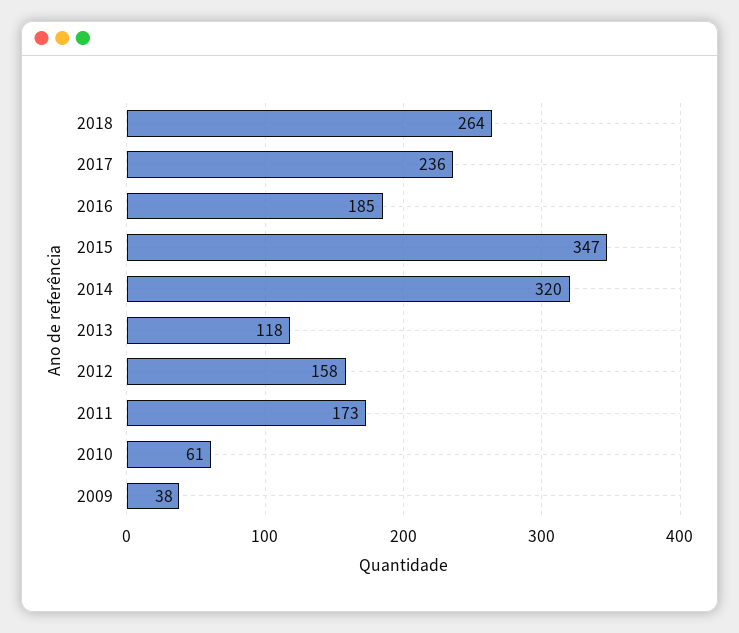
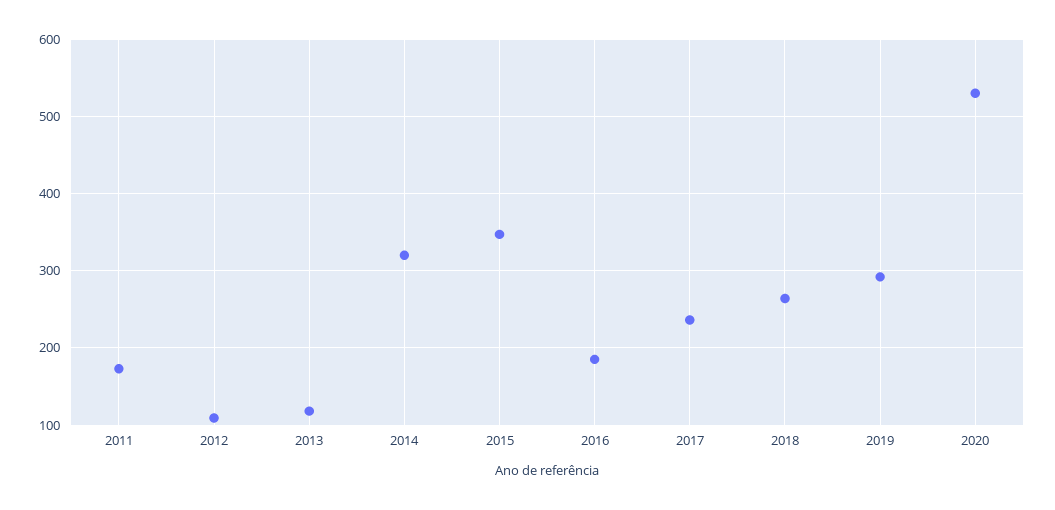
2012: 158 -> 110
2010: 61 -> none
2009: 38 -> none
2019: none -> 290
2020: none -> 530

